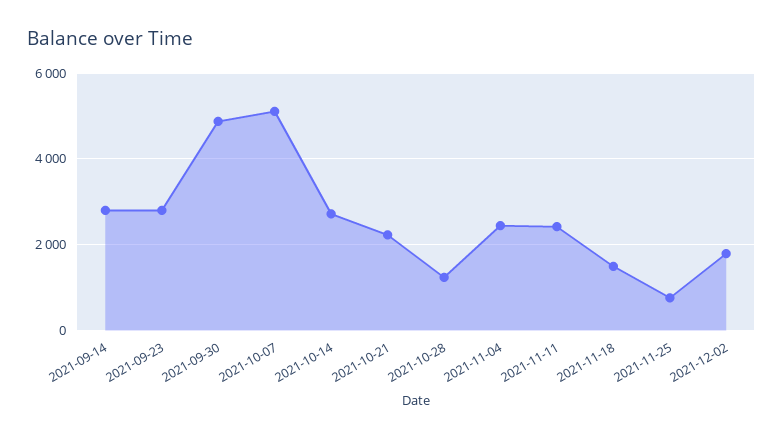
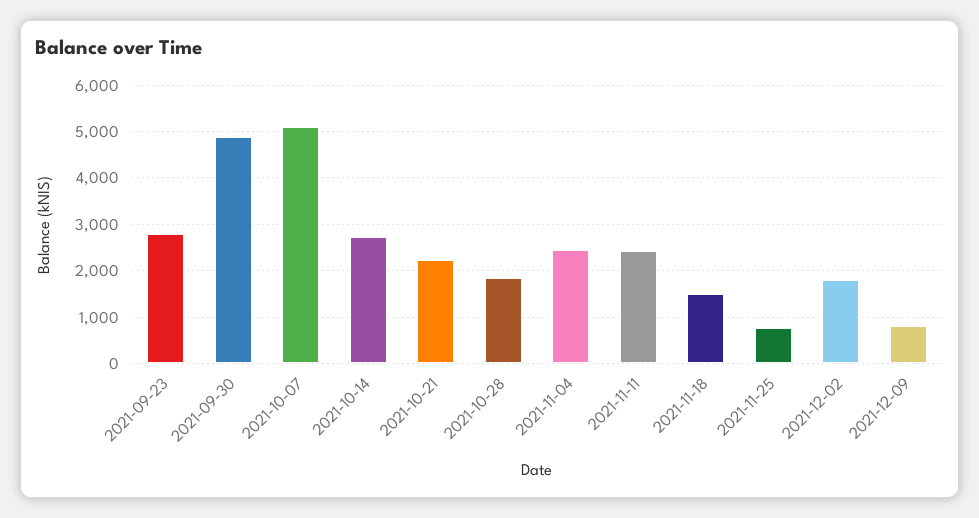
2021-09-14: 2800 -> none
2021-10-28: 1200 -> 1800
2021-12-09: none -> 800

